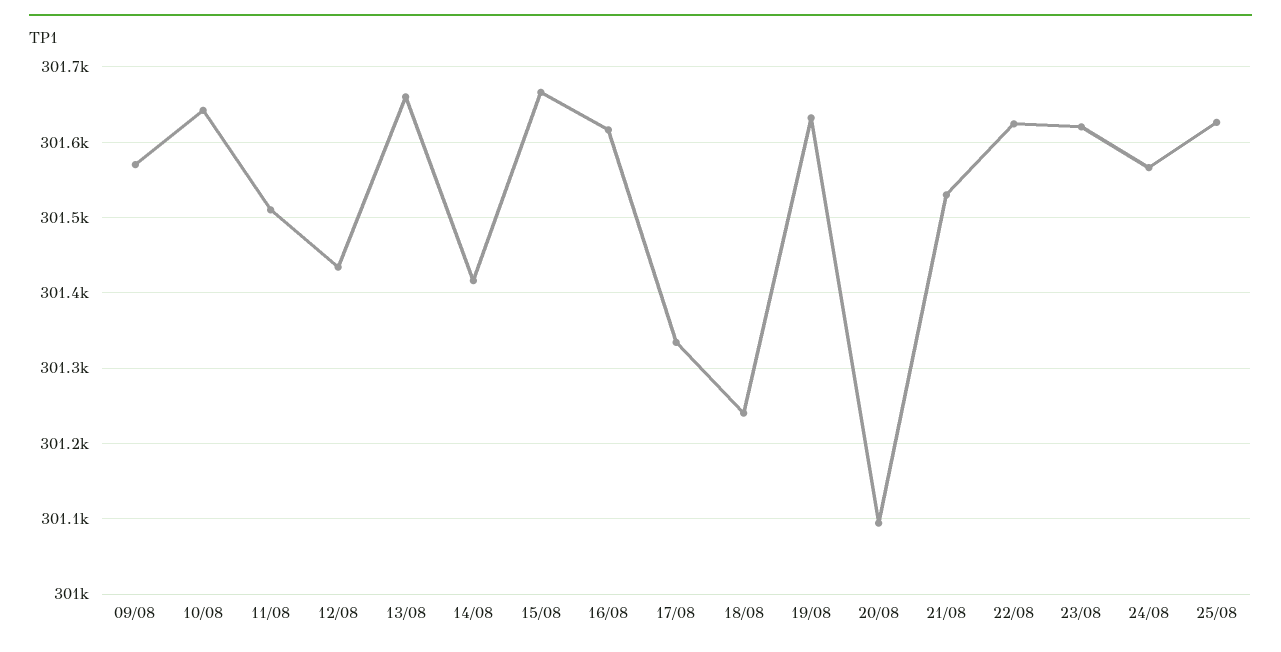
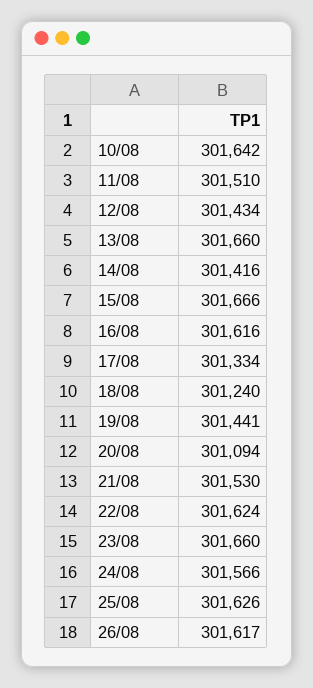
09/08: 301570 -> none
19/08: 301630 -> 301441
23/08: 301620 -> 301660
26/08: none -> 301617

